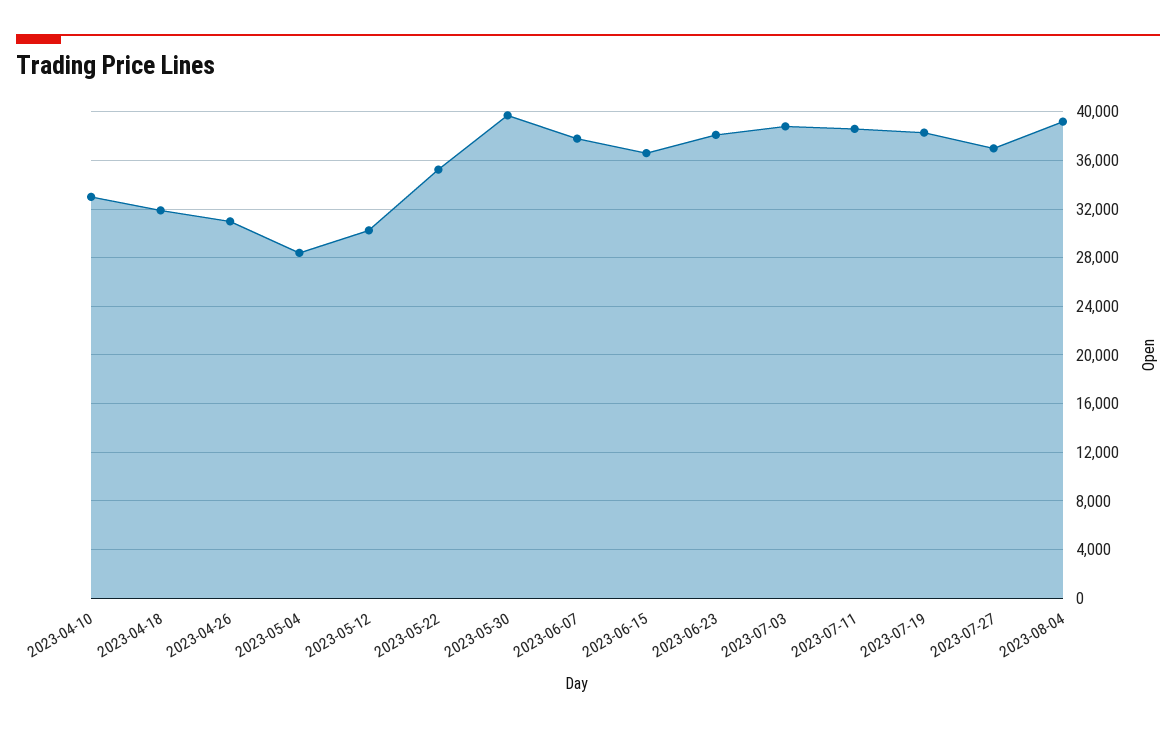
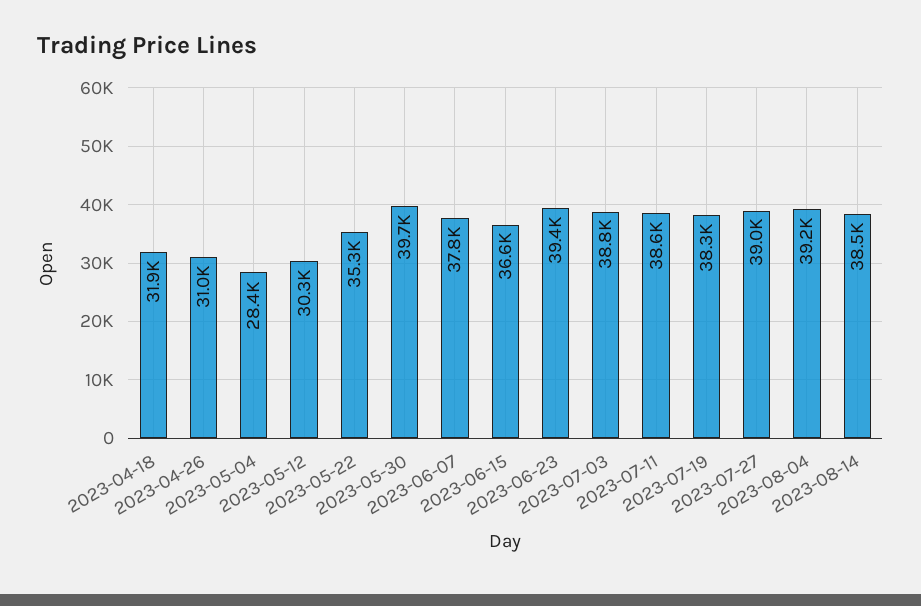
2023-04-10: 33000 -> none
2023-06-23: 38000 -> 39400
2023-07-27: 37000 -> 39000
2023-08-14: none -> 38500

